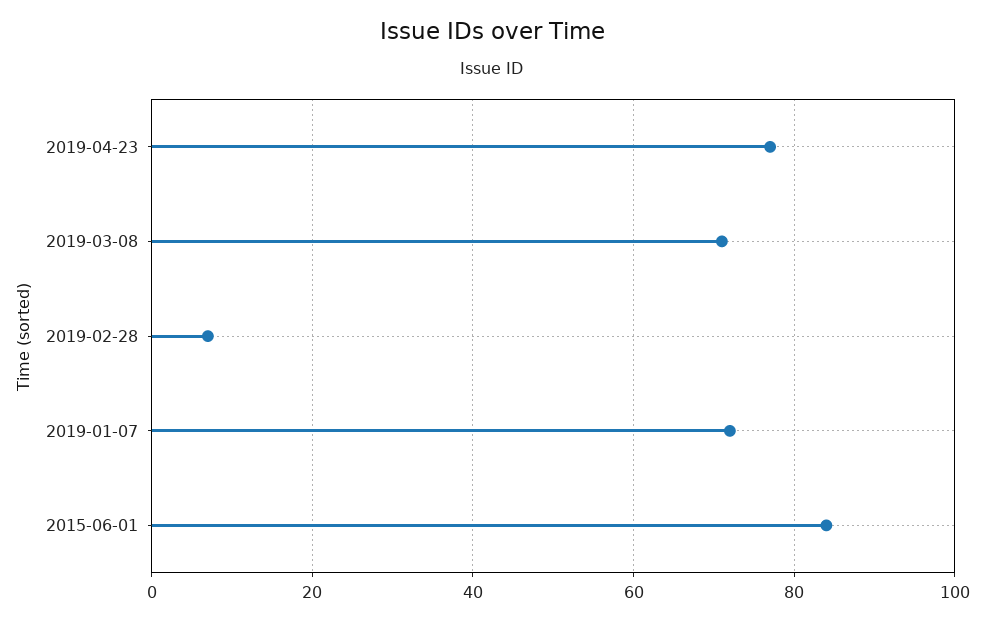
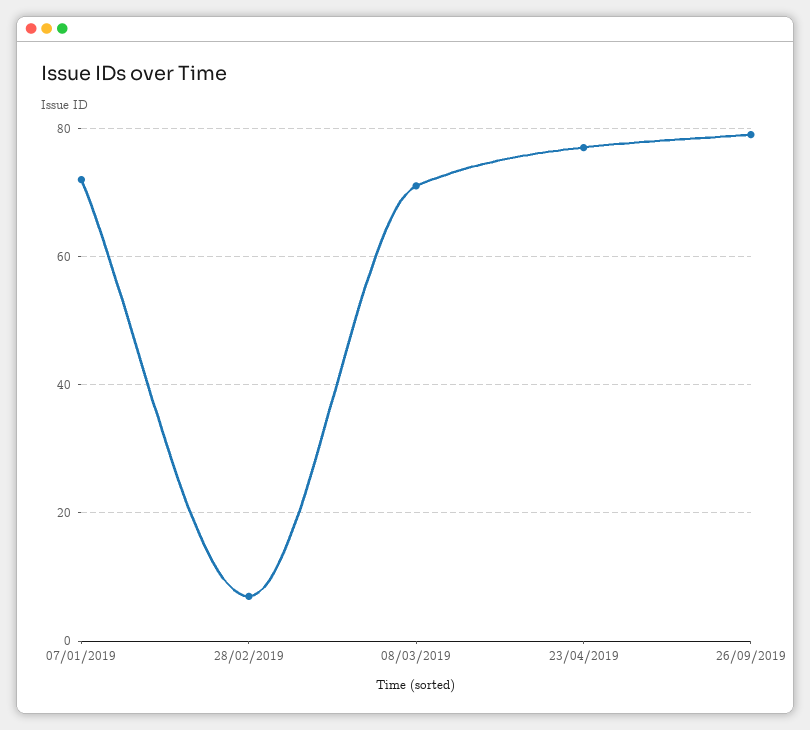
2015-06-01: 85 -> none
26/09/2019: none -> 80

